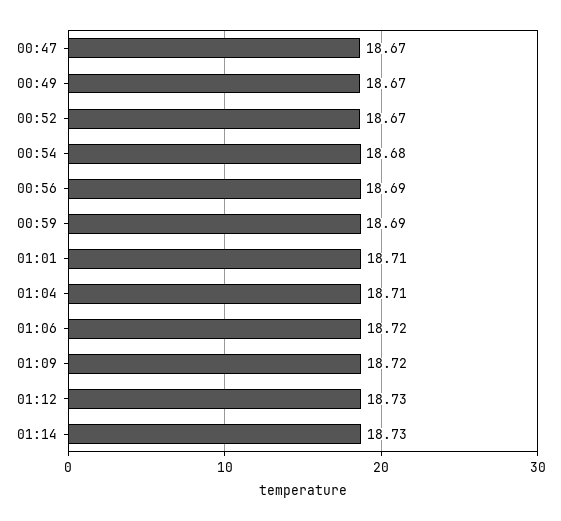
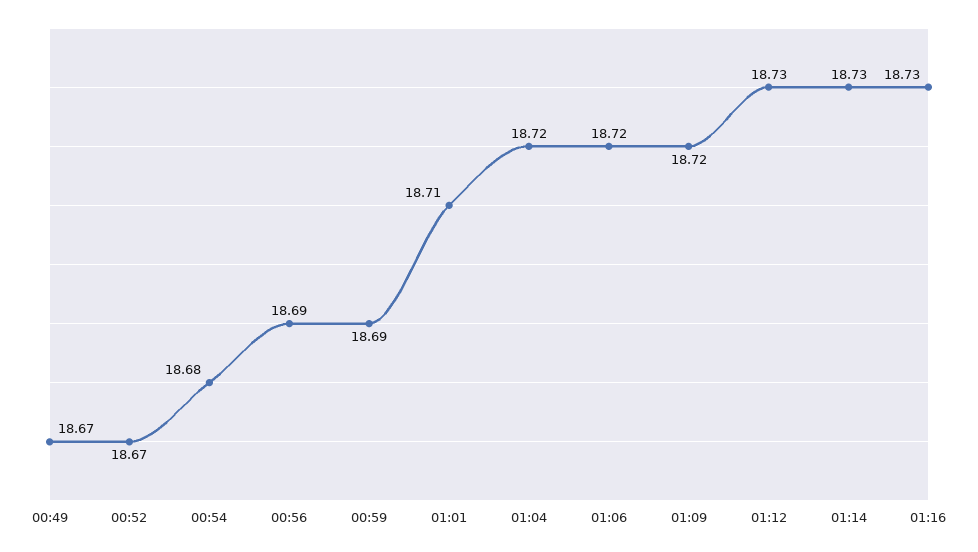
00:47: 18.67 -> none
01:04: 18.71 -> 18.72
01:16: none -> 18.73

